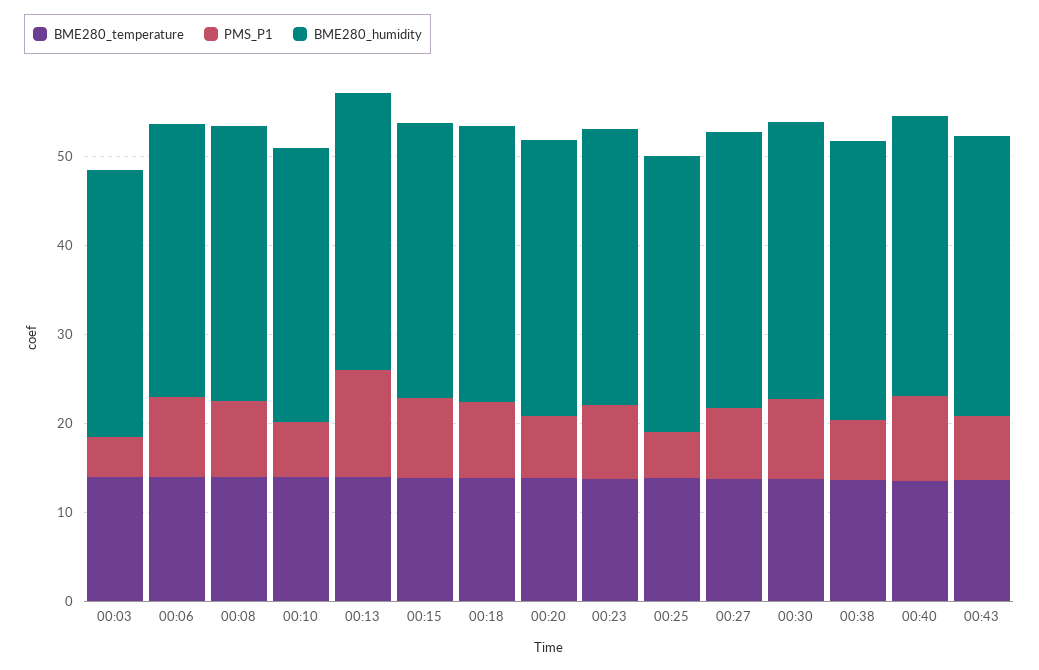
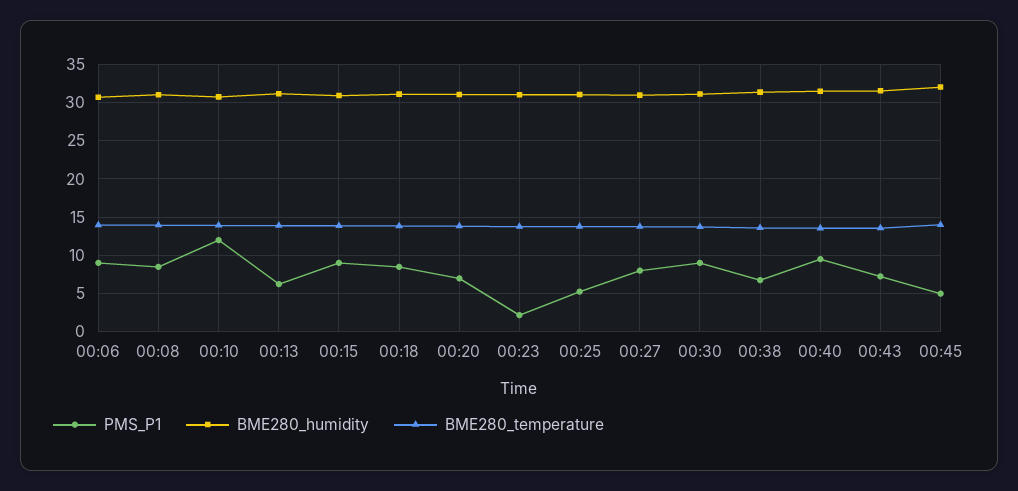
BME280_temperature, 00:03: 14 -> none
PMS_P1, 00:03: 4 -> none
BME280_humidity, 00:03: 30 -> none
PMS_P1, 00:10: 6 -> 12
PMS_P1, 00:13: 12 -> 6
PMS_P1, 00:23: 8 -> 2
PMS_P1, 00:45: none -> 5
BME280_humidity, 00:45: none -> 32
BME280_temperature, 00:45: none -> 14

